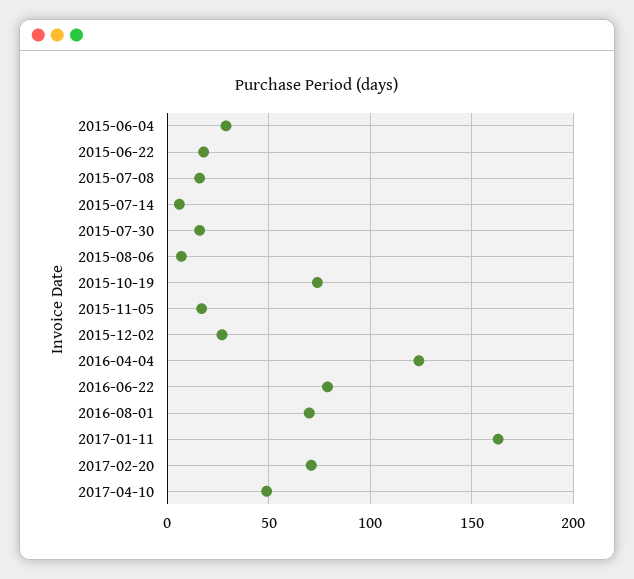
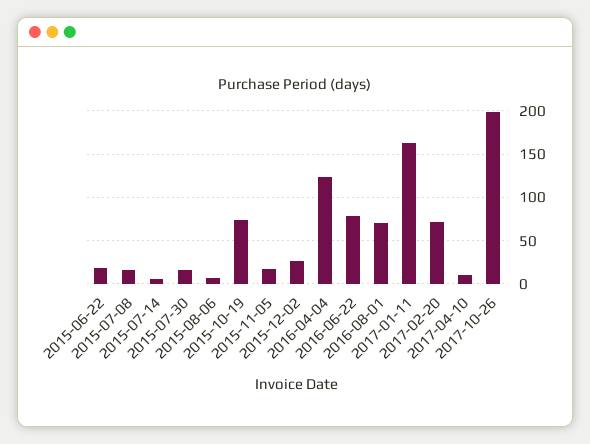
2015-06-04: 30 -> none
2017-04-10: 50 -> 10
2017-10-26: none -> 200

